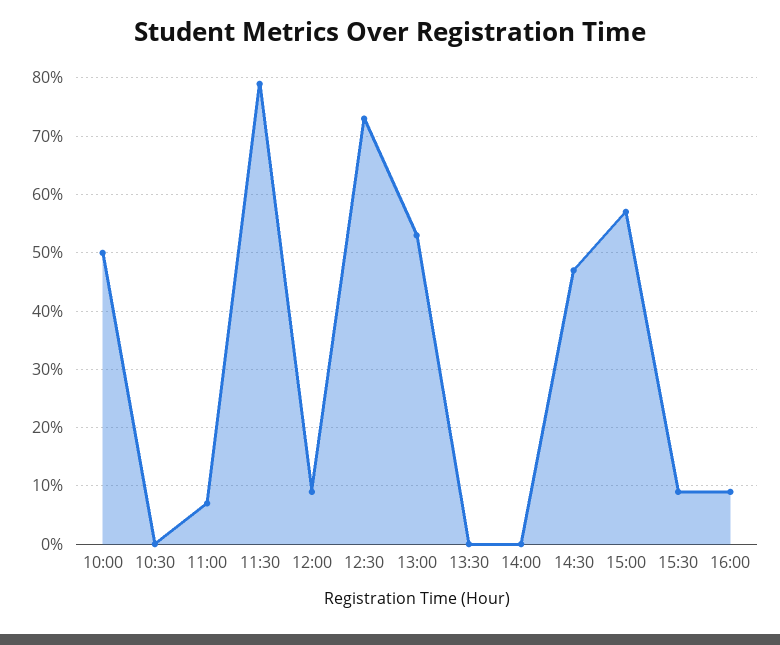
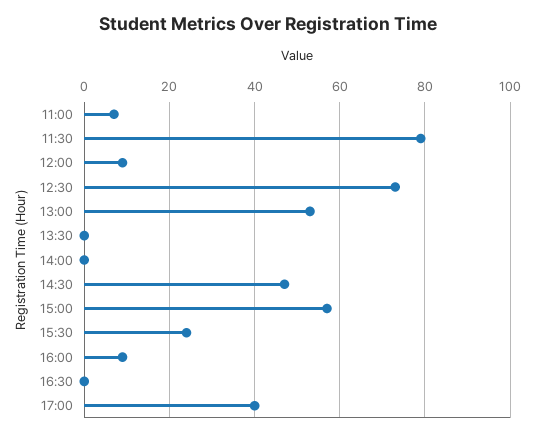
10:00: 50 -> none
10:30: 0 -> none
15:30: 10 -> 25
16:30: none -> 0
17:00: none -> 40

